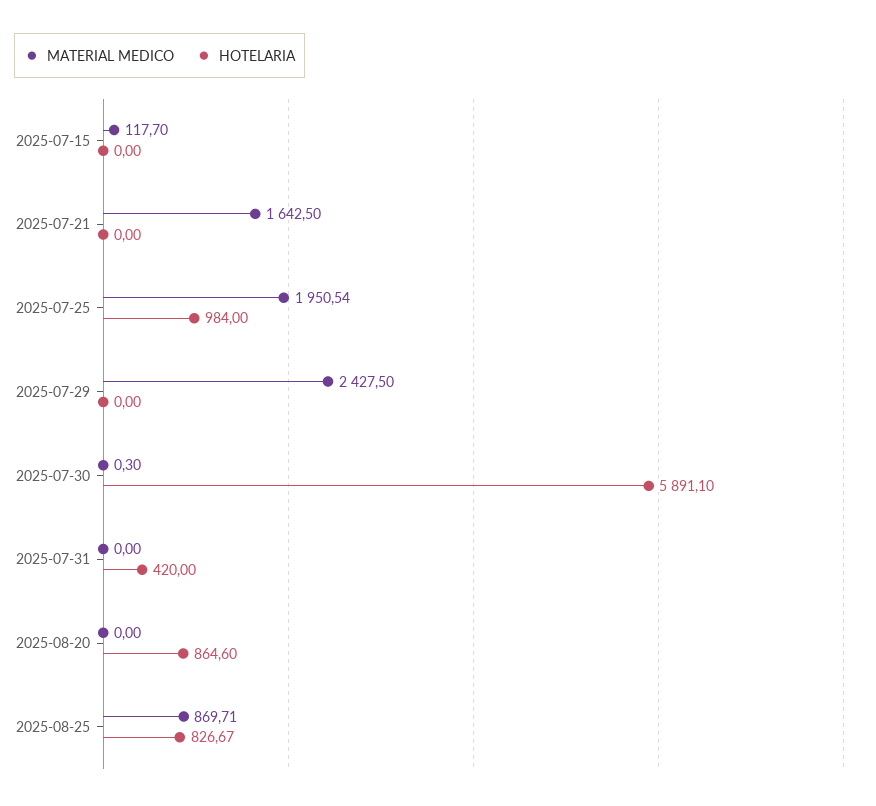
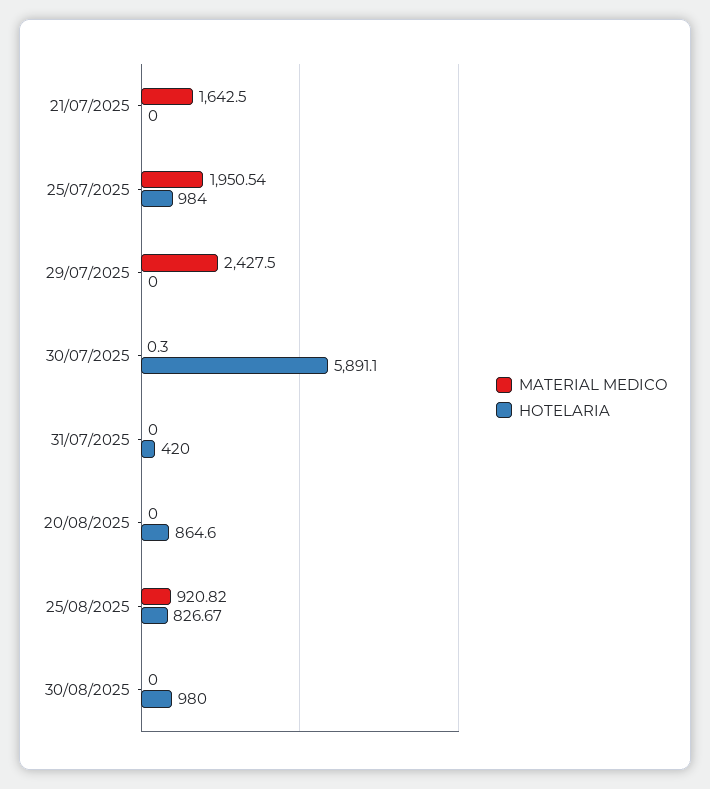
MATERIAL MEDICO, 2025-07-15: 117.7 -> none
HOTELARIA, 2025-07-15: 0 -> none
MATERIAL MEDICO, 2025-08-25: 869.71 -> 920.82
MATERIAL MEDICO, 30/08/2025: none -> 0
HOTELARIA, 30/08/2025: none -> 980

